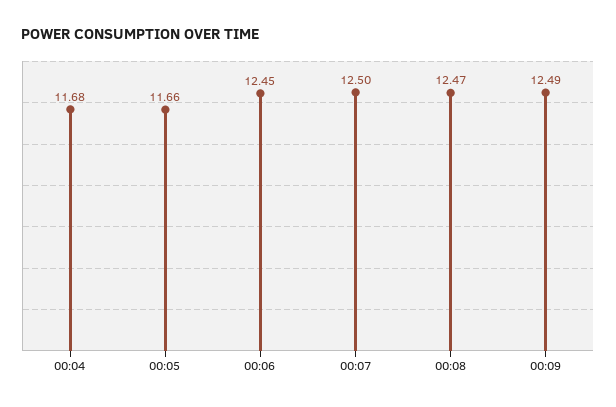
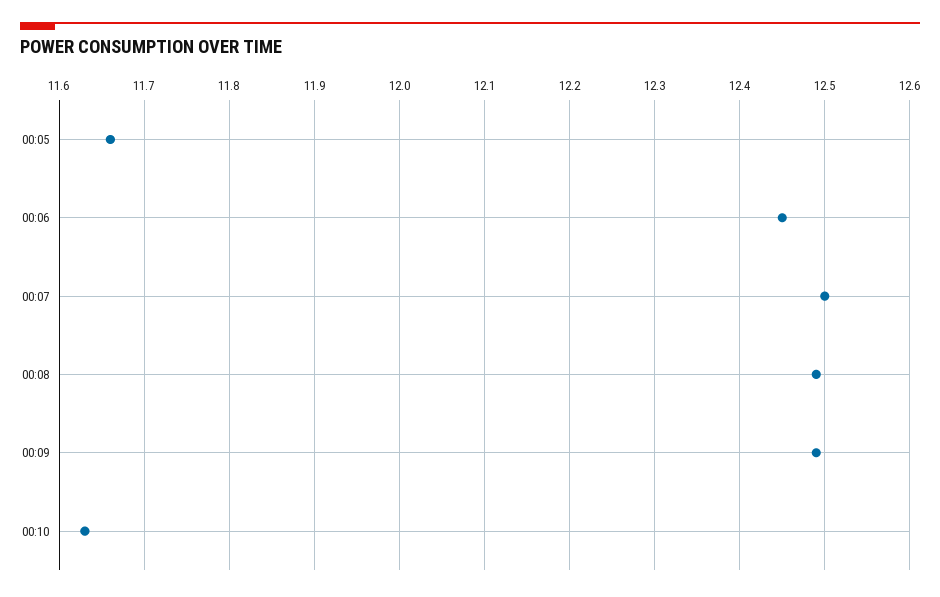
00:04: 11.68 -> none
00:08: 12.47 -> 12.49
00:10: none -> 11.63

